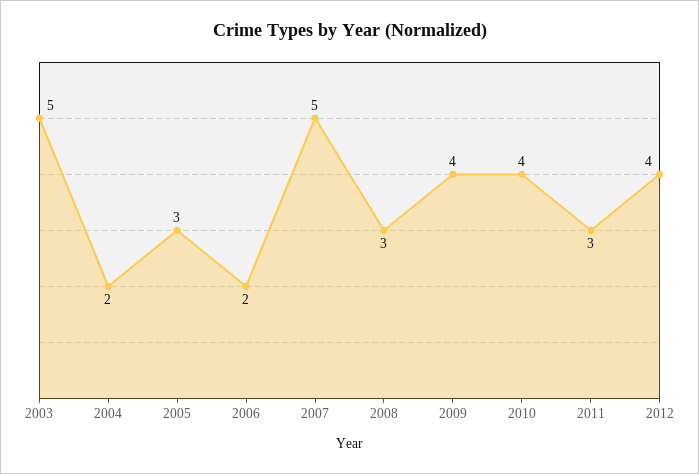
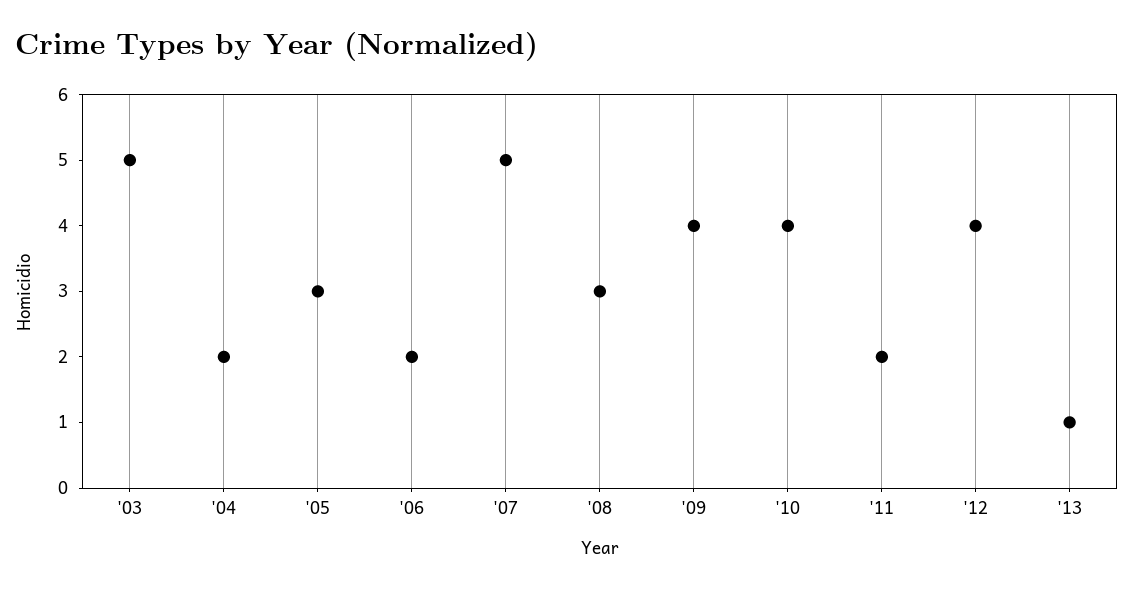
2011: 3 -> 2
'13: none -> 1

